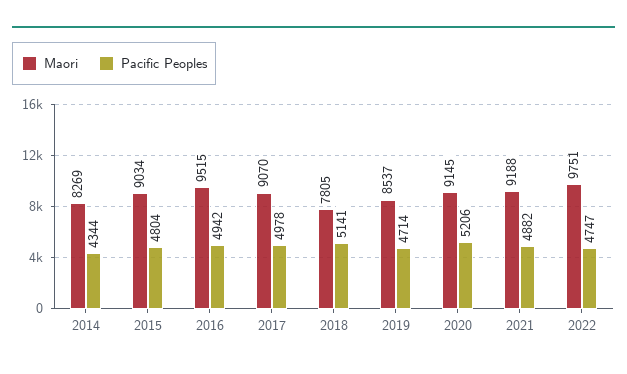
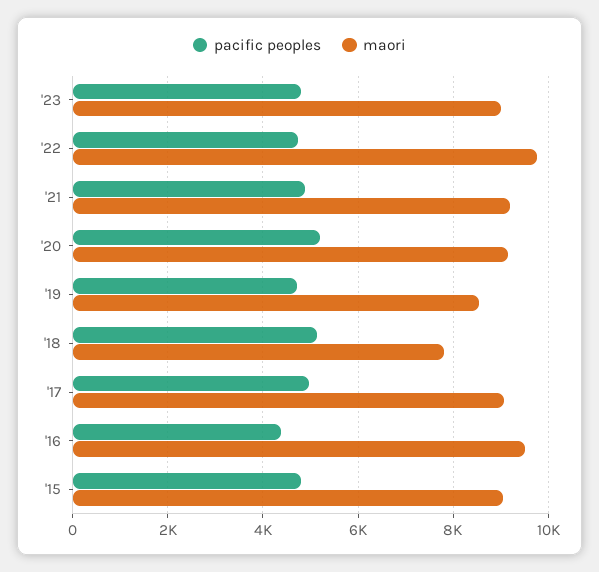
Maori, 2014: 8269 -> none
Pacific Peoples, 2014: 4344 -> none
Pacific Peoples, 2016: 4942 -> 4400
Pacific Peoples, '23: none -> 4800
Maori, '23: none -> 9000

